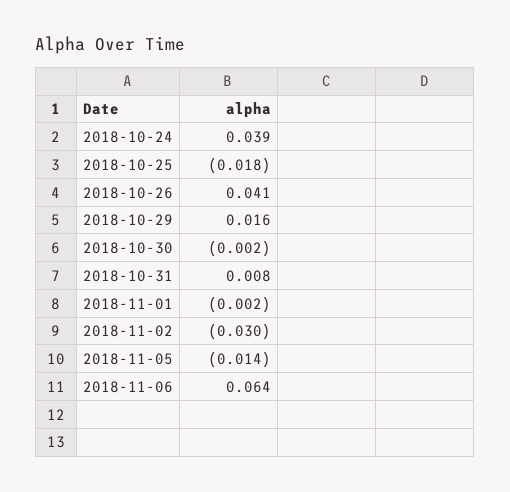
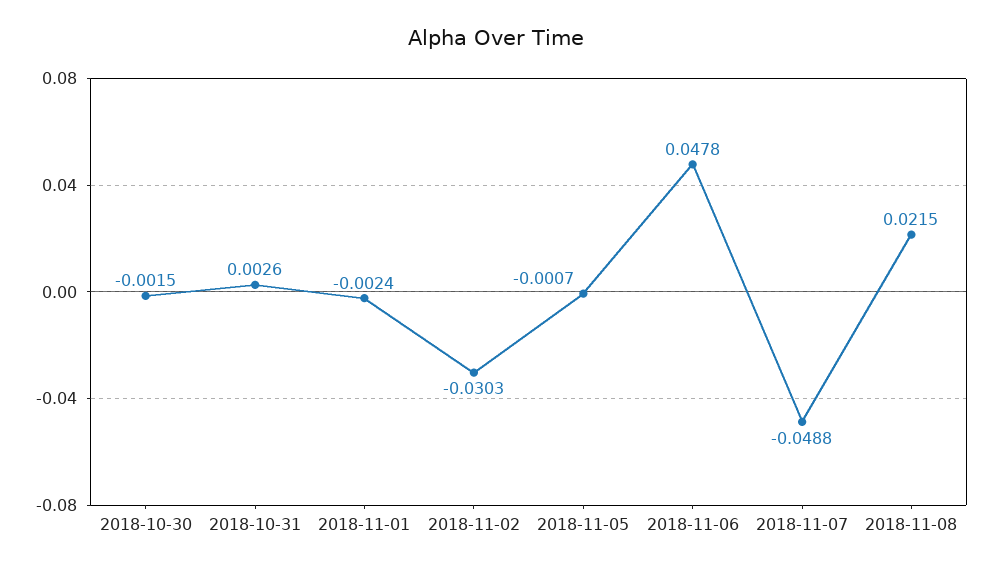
2018-10-24: 0.039 -> none
2018-10-25: -0.018 -> none
2018-10-26: 0.041 -> none
2018-10-29: 0.016 -> none
2018-10-31: 0.008 -> 0.0026
2018-11-05: -0.014 -> -0.0007
2018-11-06: 0.064 -> 0.0478
2018-11-07: none -> -0.0488
2018-11-08: none -> 0.0215

